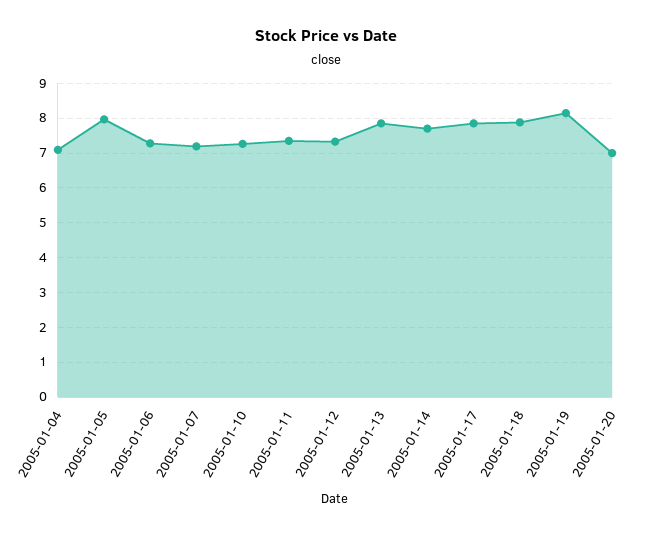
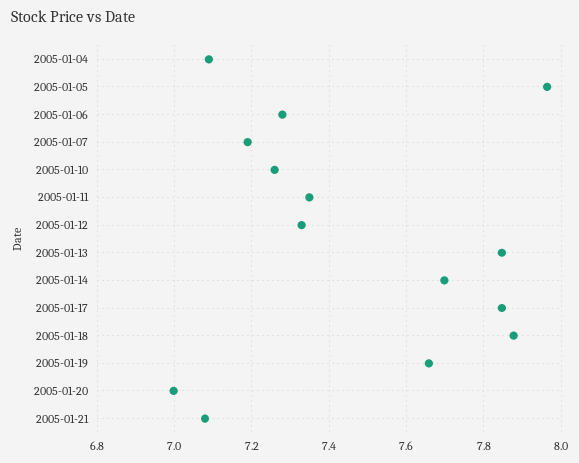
2005-01-19: 8.2 -> 7.66
2005-01-21: none -> 7.08

